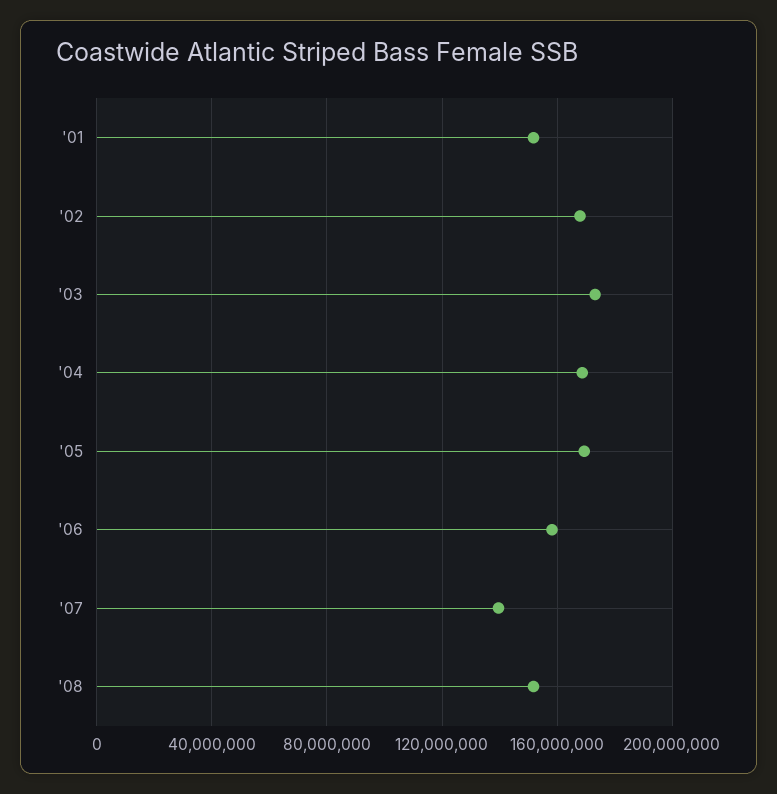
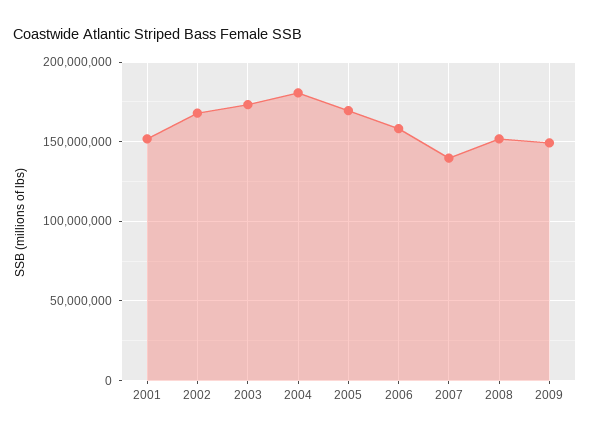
'04: 170000000 -> 180000000
2009: none -> 150000000

